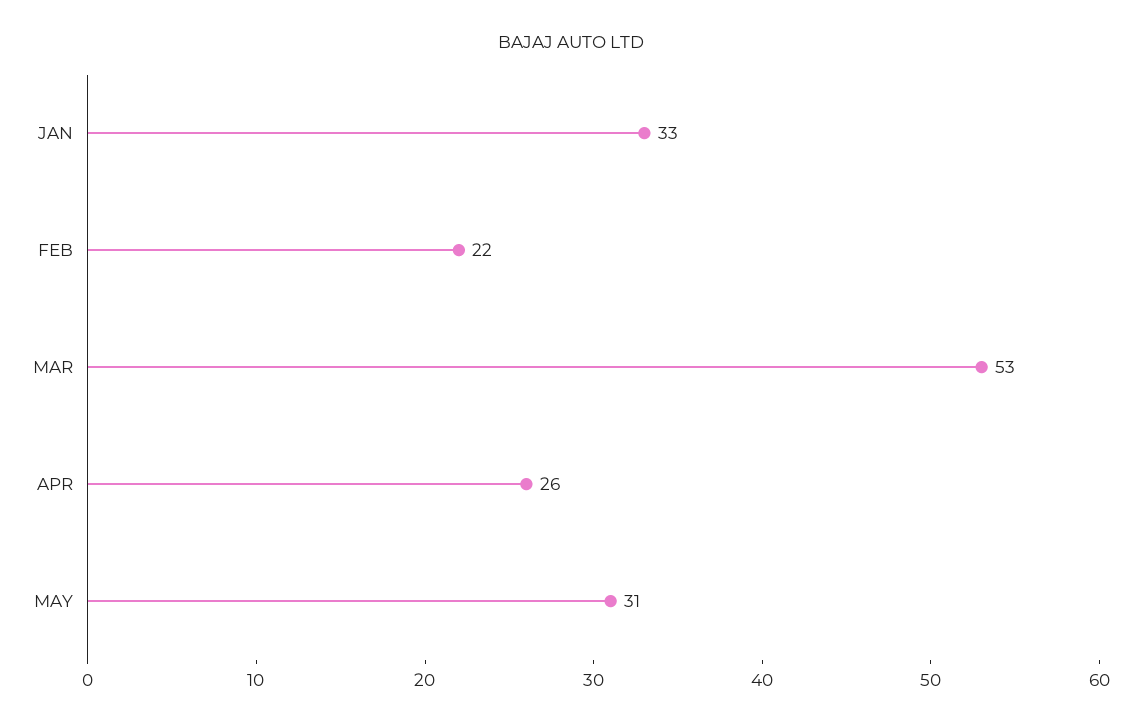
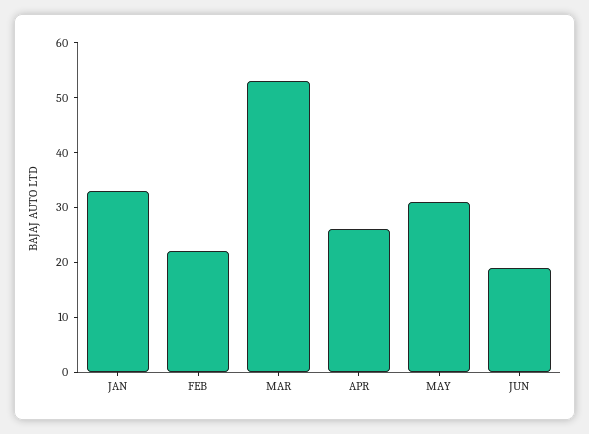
JUN: none -> 20

